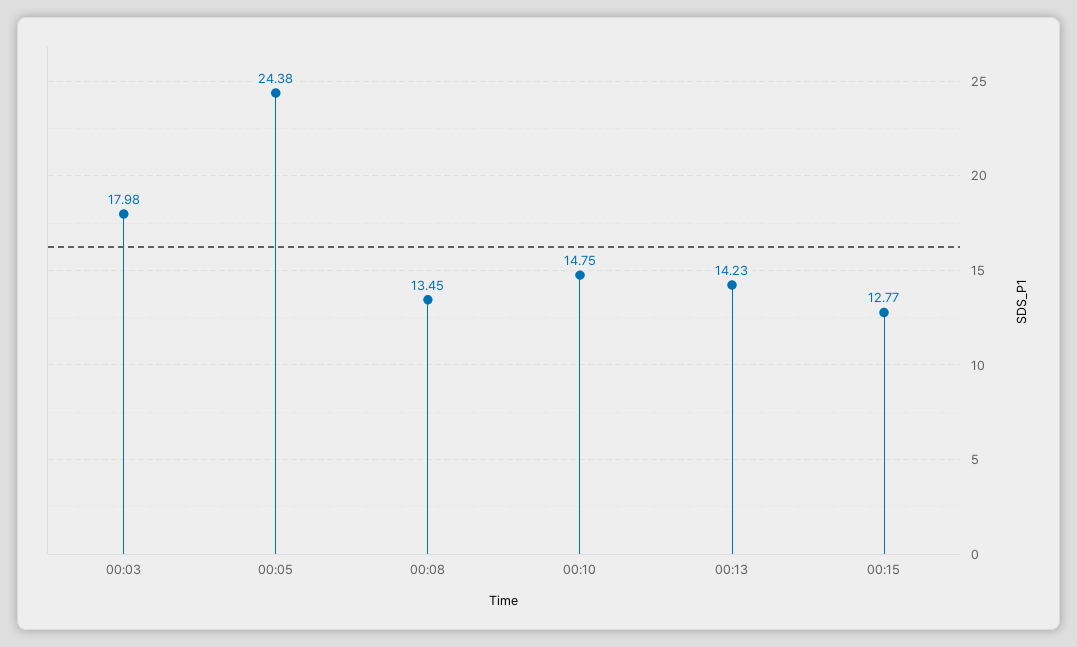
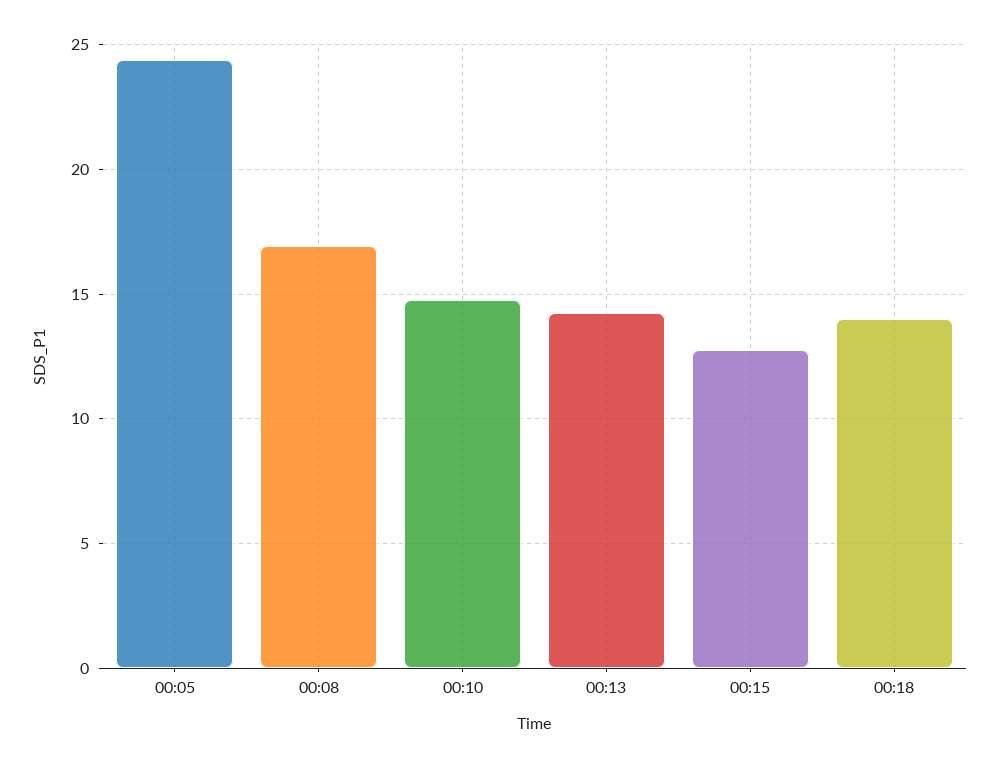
00:03: 17.98 -> none
00:08: 13.45 -> 17
00:18: none -> 14

